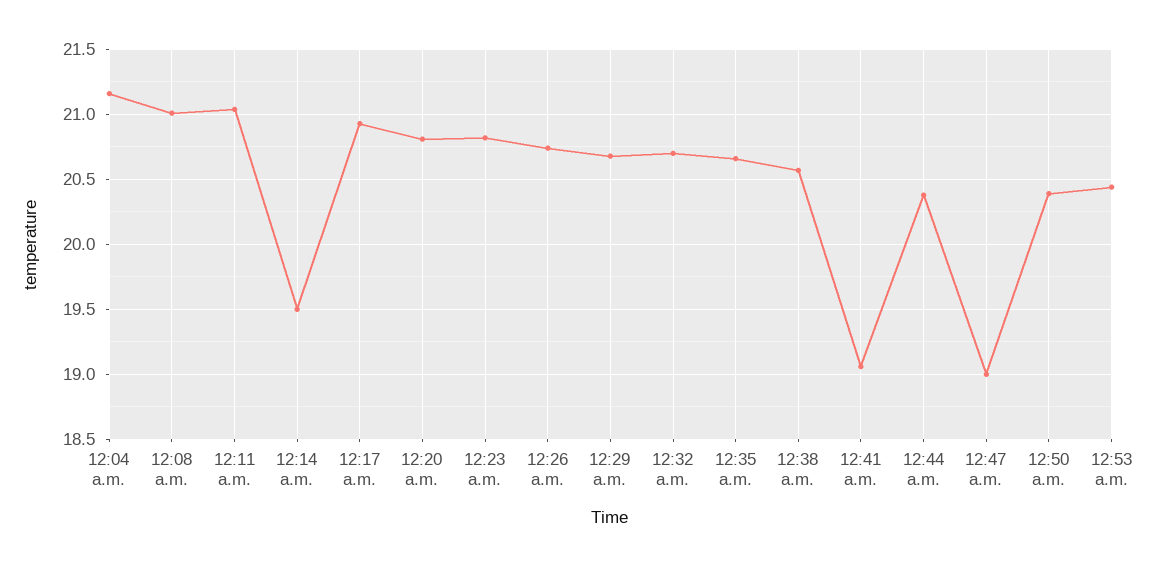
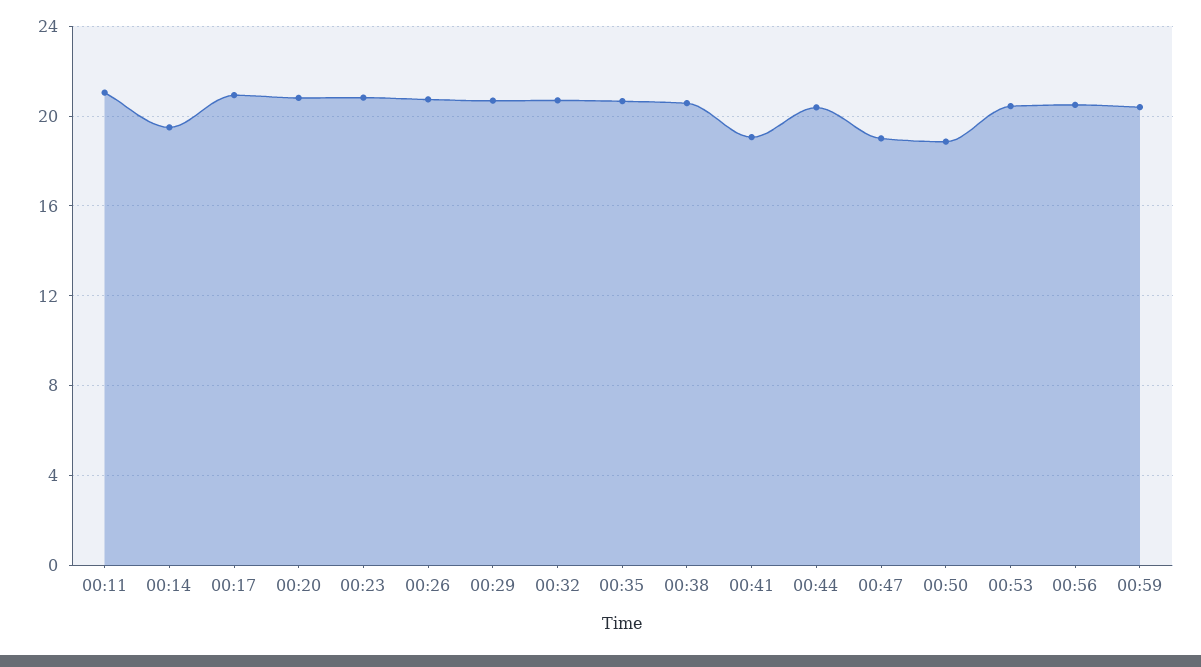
12:04 a.m.: 21.15 -> none
12:08 a.m.: 21 -> none
12:50 a.m.: 20.4 -> 19
00:56: none -> 20.5
00:59: none -> 20.5

